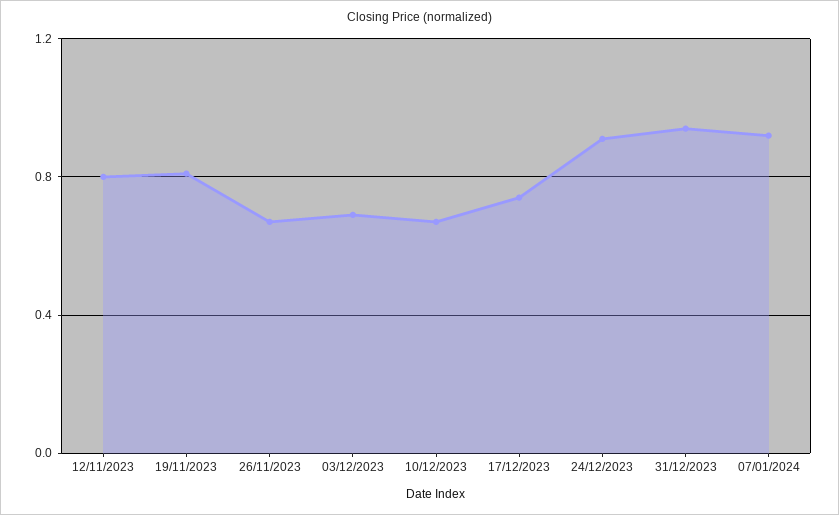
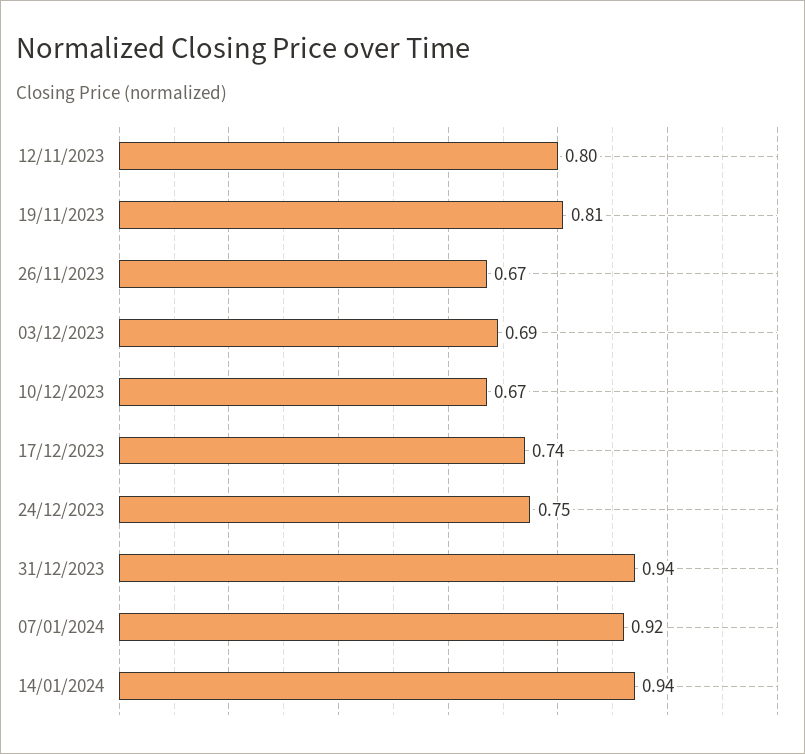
24/12/2023: 0.9 -> 0.75
14/01/2024: none -> 0.94

